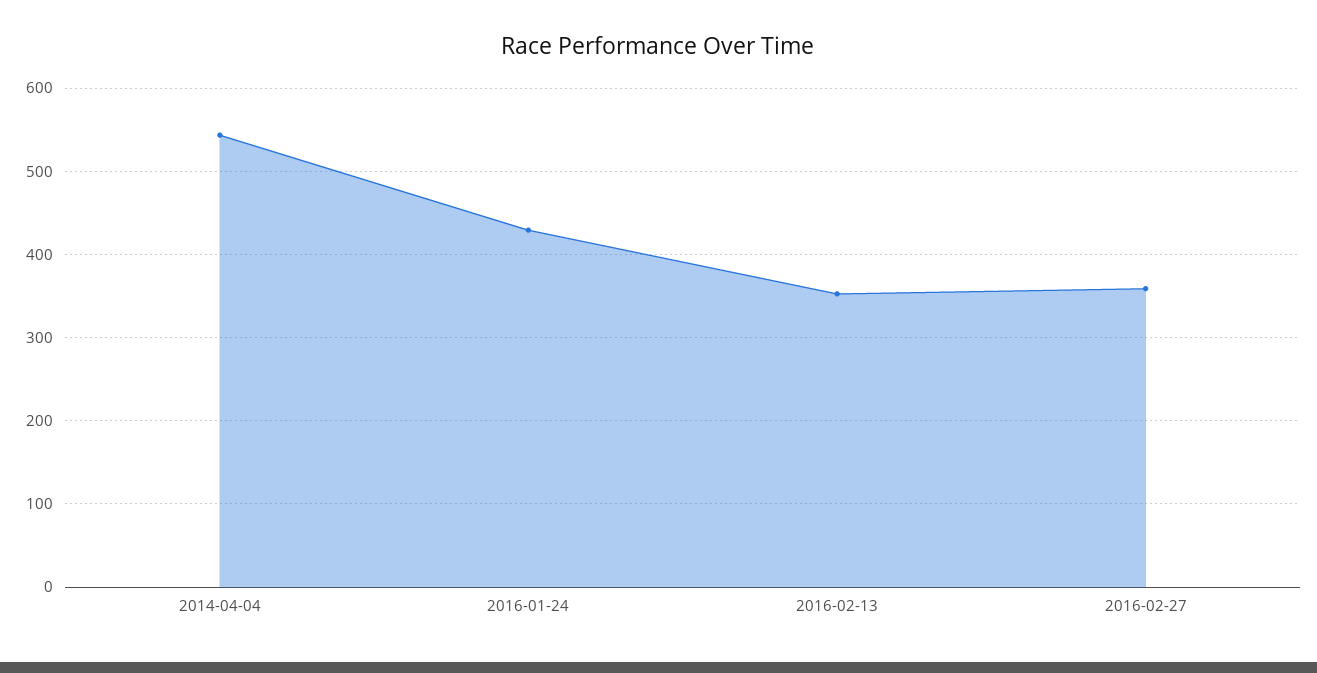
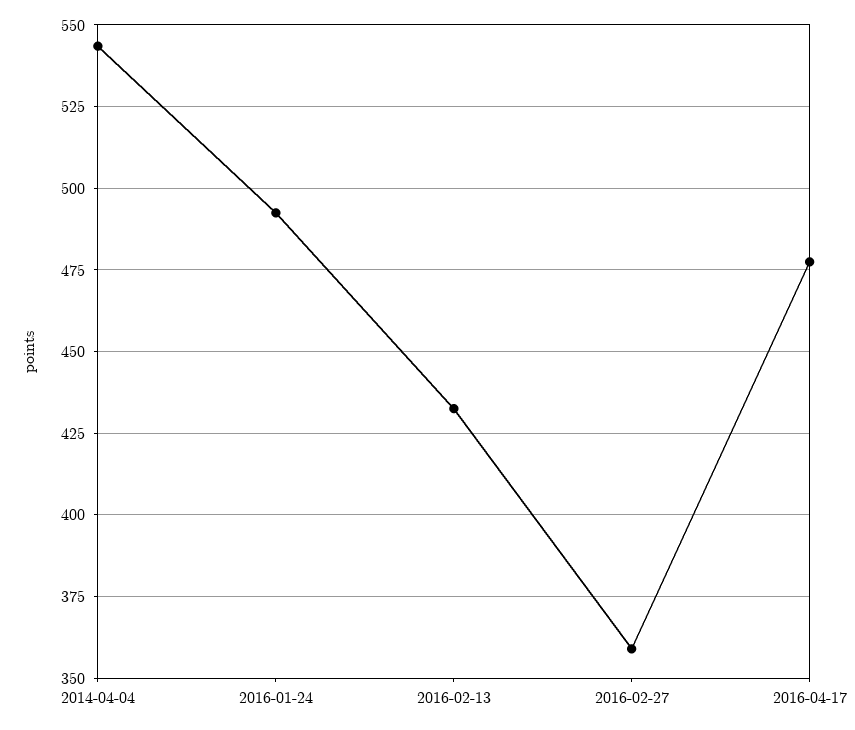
2016-01-24: 430 -> 492.5
2016-02-13: 350 -> 432.5
2016-04-17: none -> 477.5

